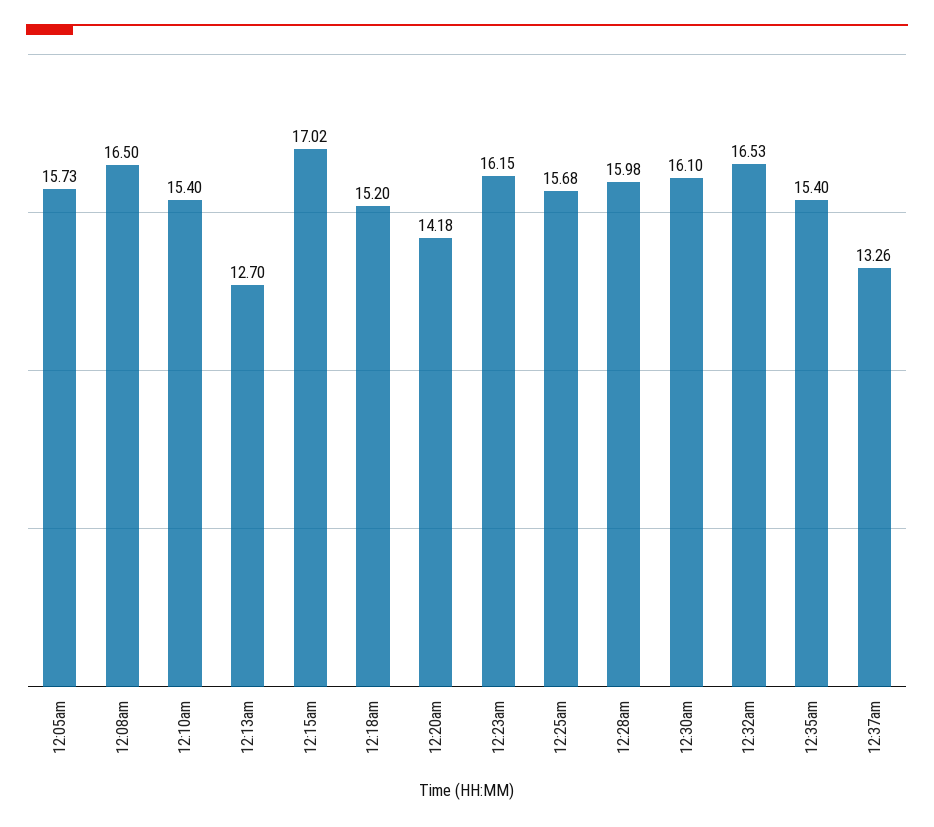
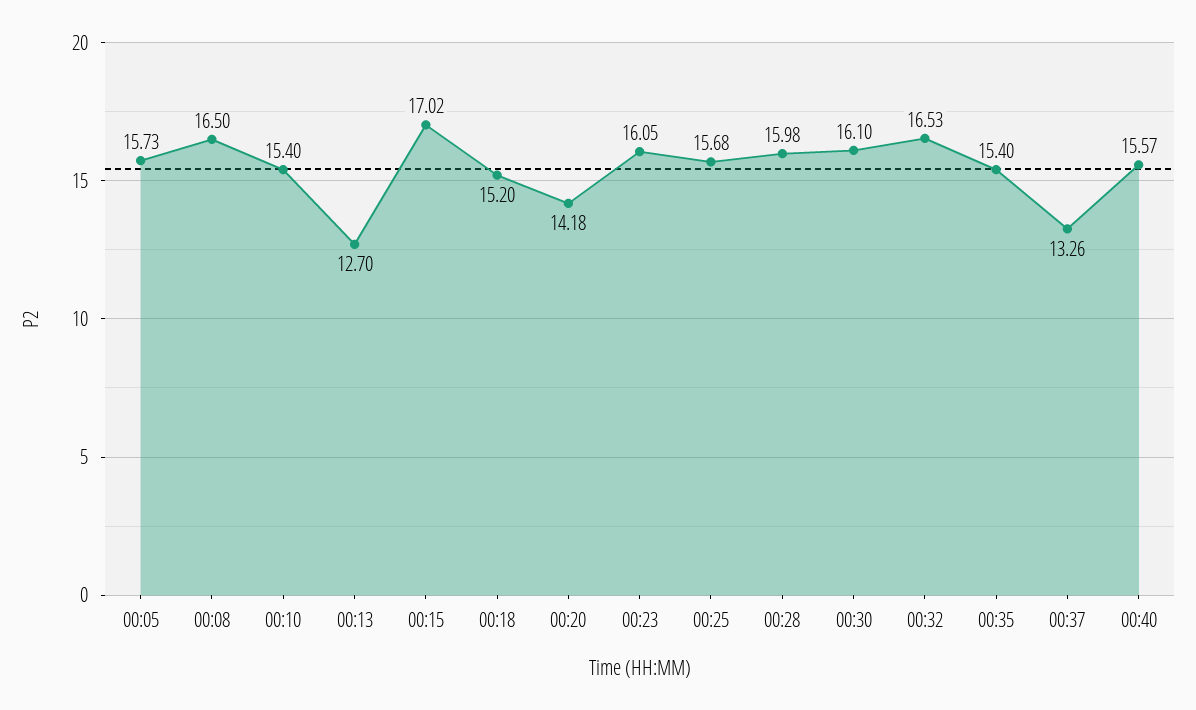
12:23am: 16.15 -> 16.05
00:40: none -> 15.57

